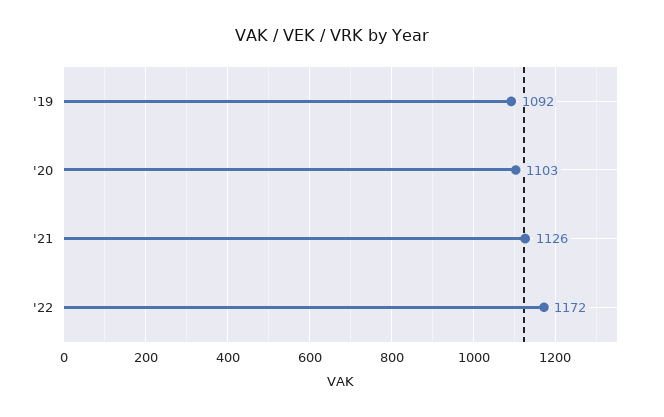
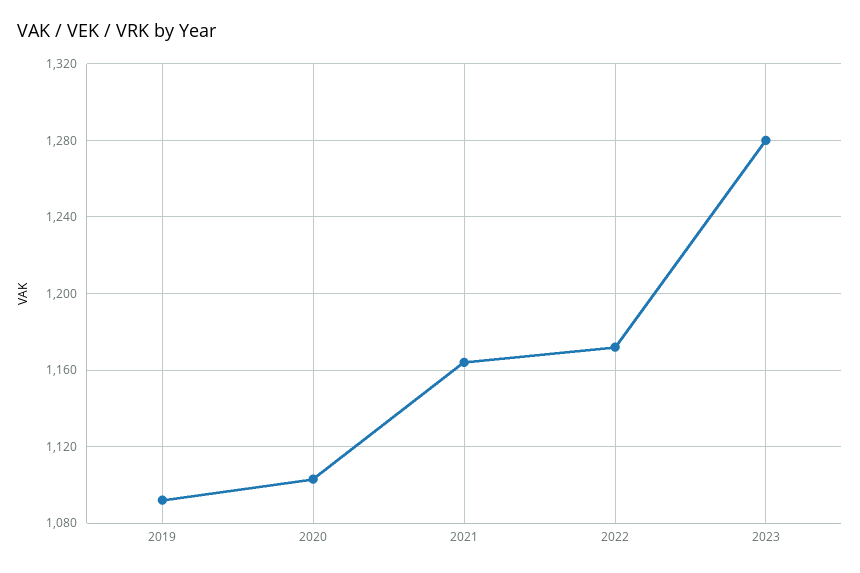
'21: 1126 -> 1165
2023: none -> 1280

